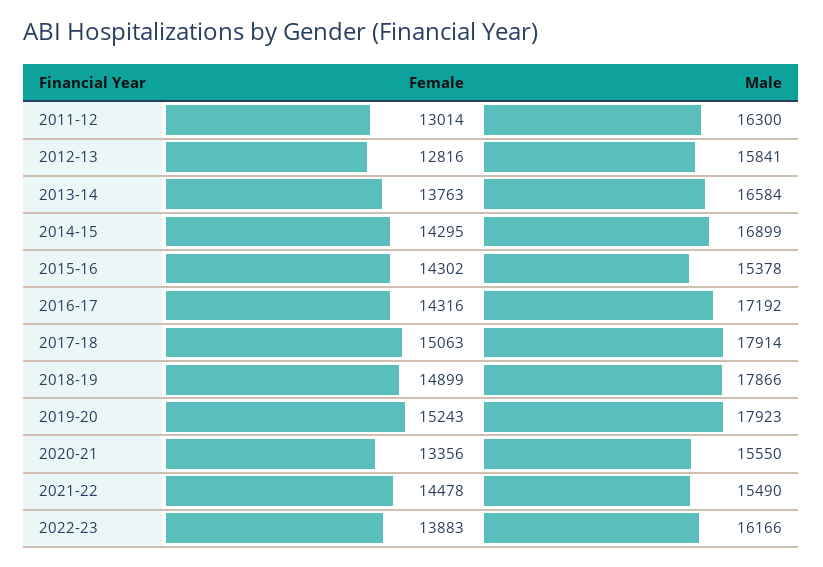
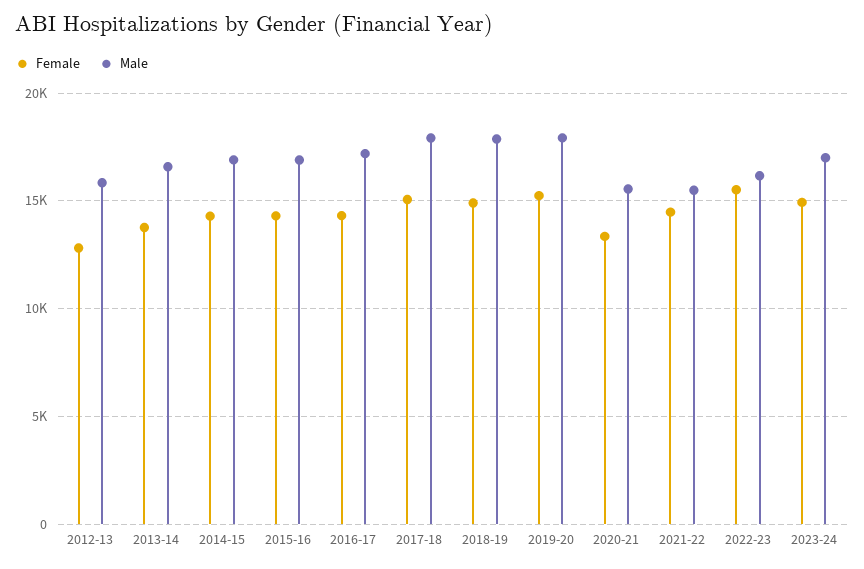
Female, 2011-12: 13014 -> none
Male, 2011-12: 16300 -> none
Male, 2015-16: 15378 -> 17000
Female, 2022-23: 13883 -> 15500
Female, 2023-24: none -> 15000
Male, 2023-24: none -> 17000

